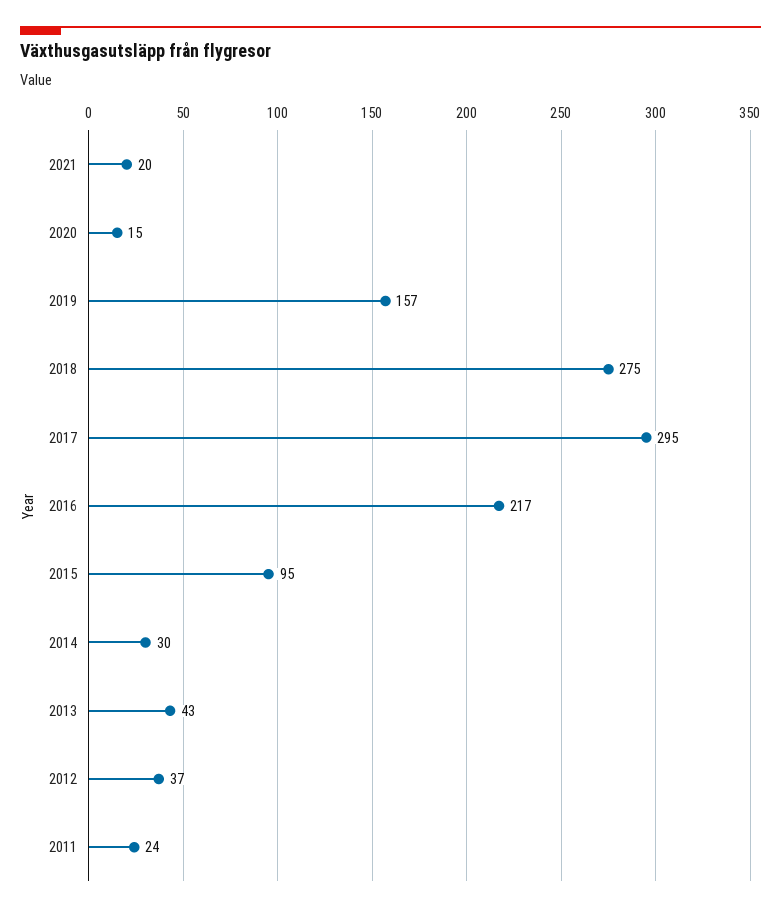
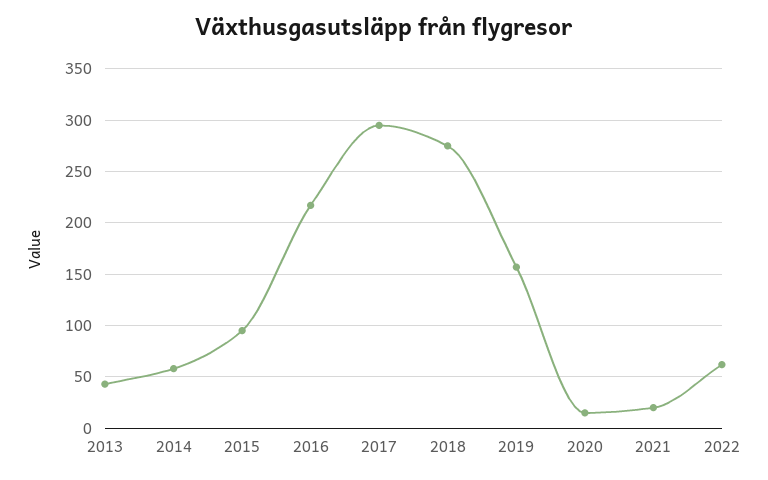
2014: 30 -> 60
2012: 37 -> none
2011: 24 -> none
2022: none -> 60

